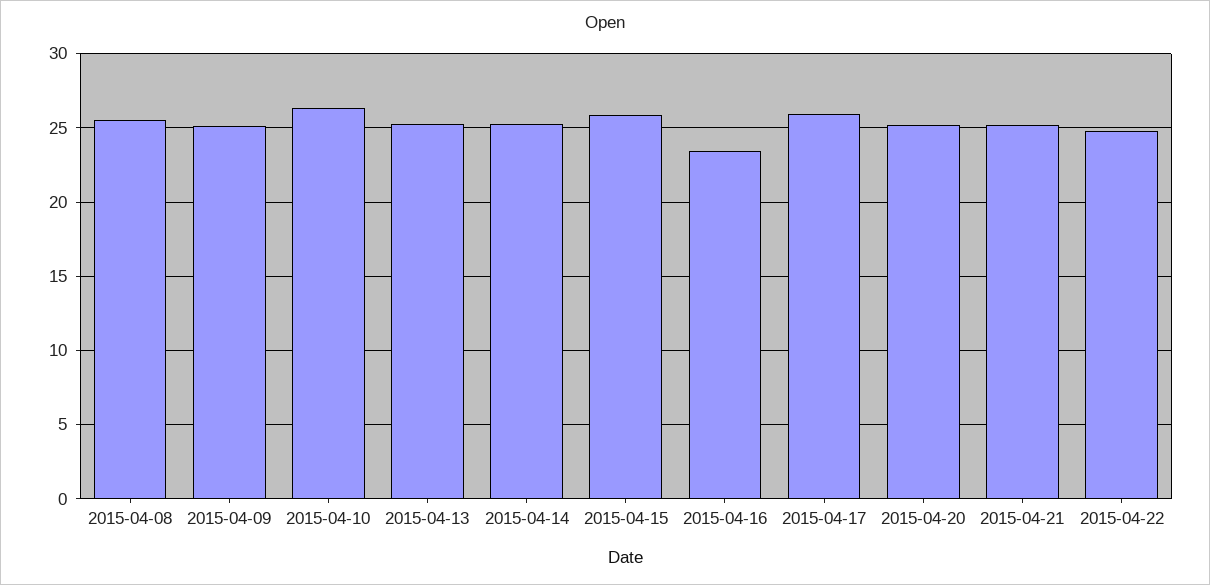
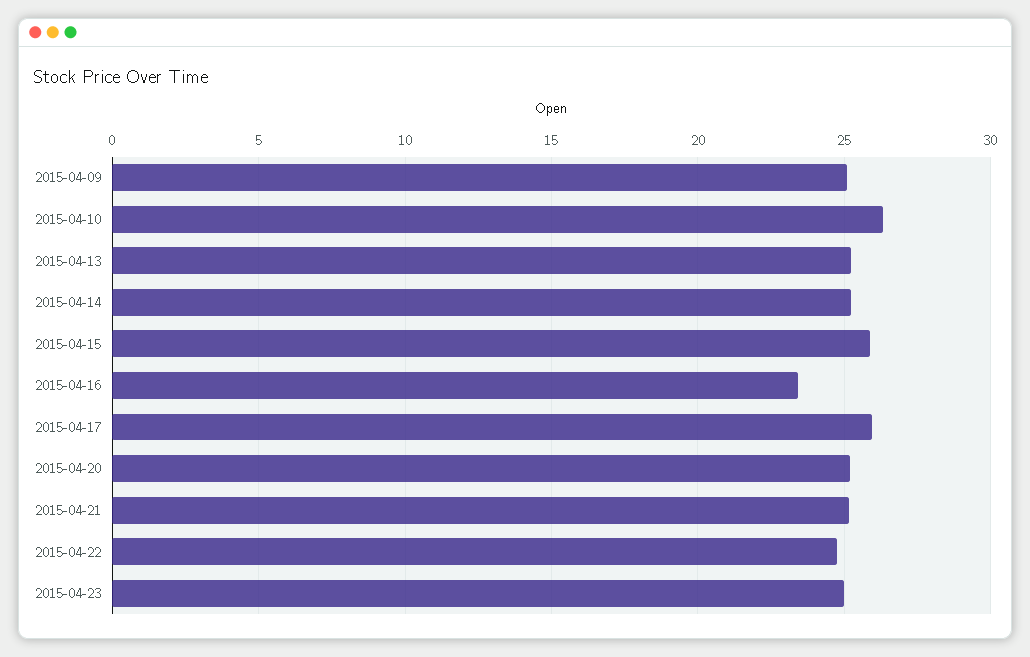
2015-04-08: 25.5 -> none
2015-04-23: none -> 25

